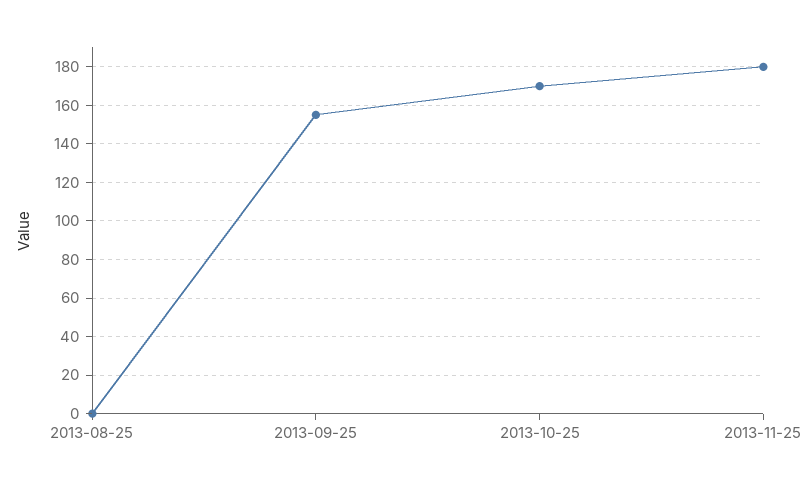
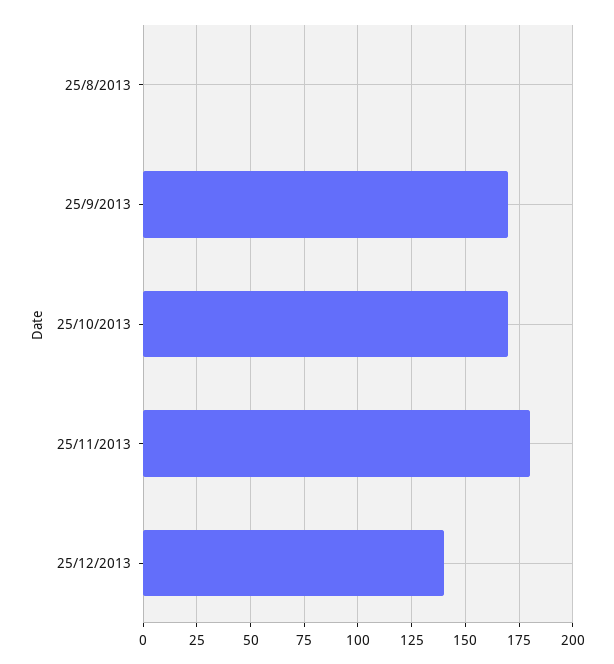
2013-09-25: 155 -> 170
25/12/2013: none -> 140

